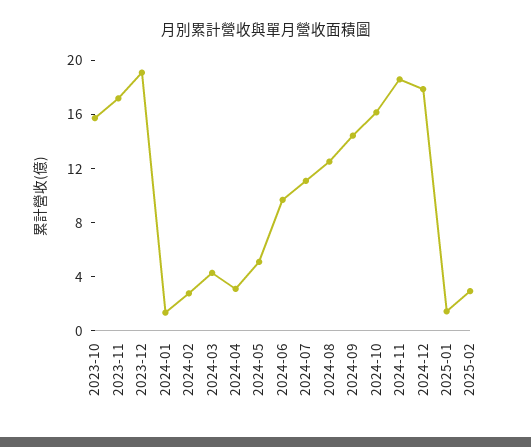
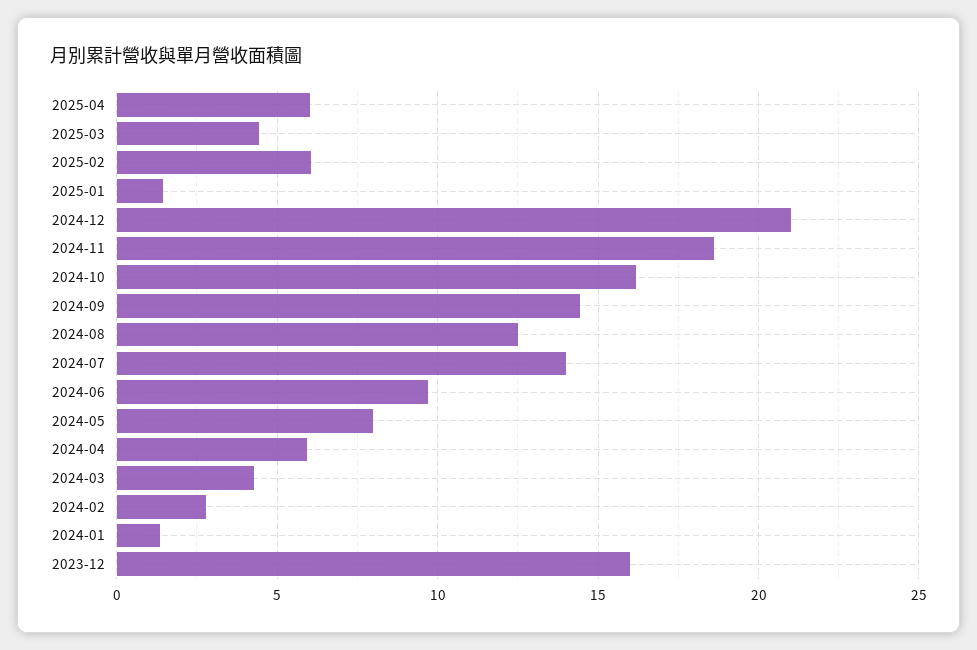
2023-10: 16 -> none
2023-11: 17 -> none
2023-12: 19 -> 16
2024-04: 3 -> 6
2024-05: 5 -> 8
2024-07: 11 -> 14
2024-12: 18 -> 21
2025-02: 3 -> 6
2025-04: none -> 6
2025-03: none -> 4.5

